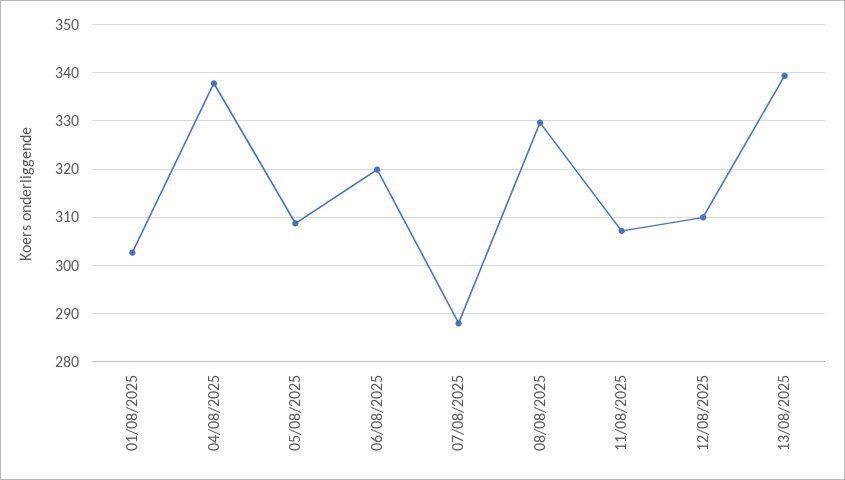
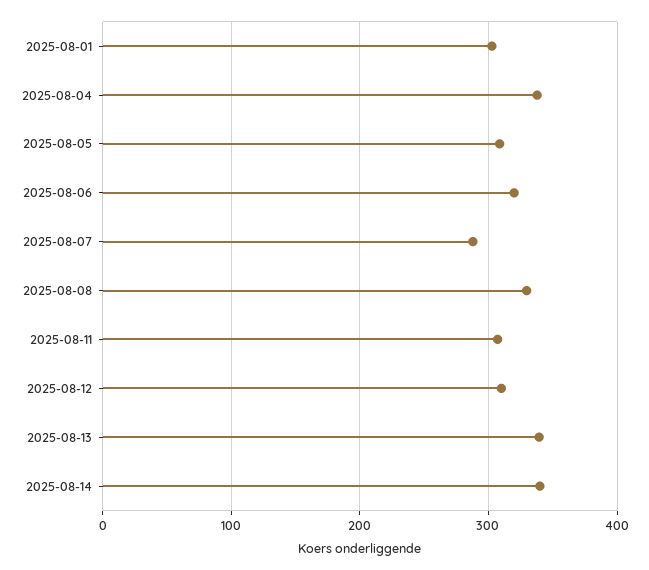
2025-08-14: none -> 340

